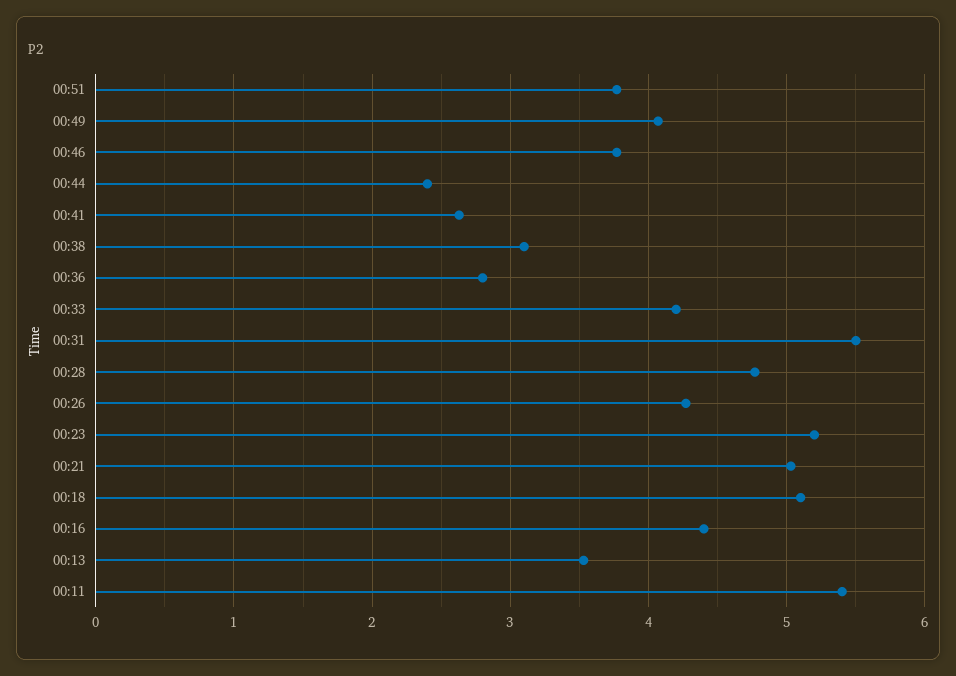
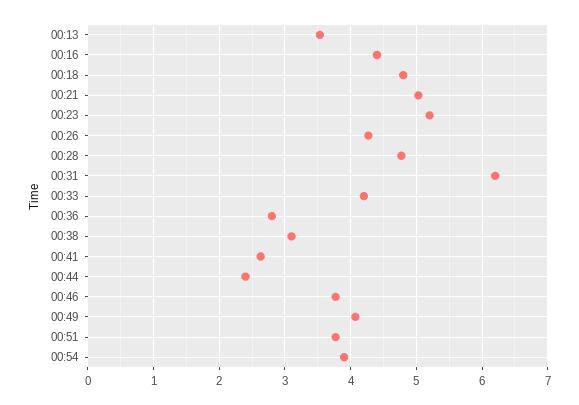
00:31: 5.5 -> 6.2
00:18: 5.1 -> 4.8
00:11: 5.4 -> none
00:54: none -> 3.9

